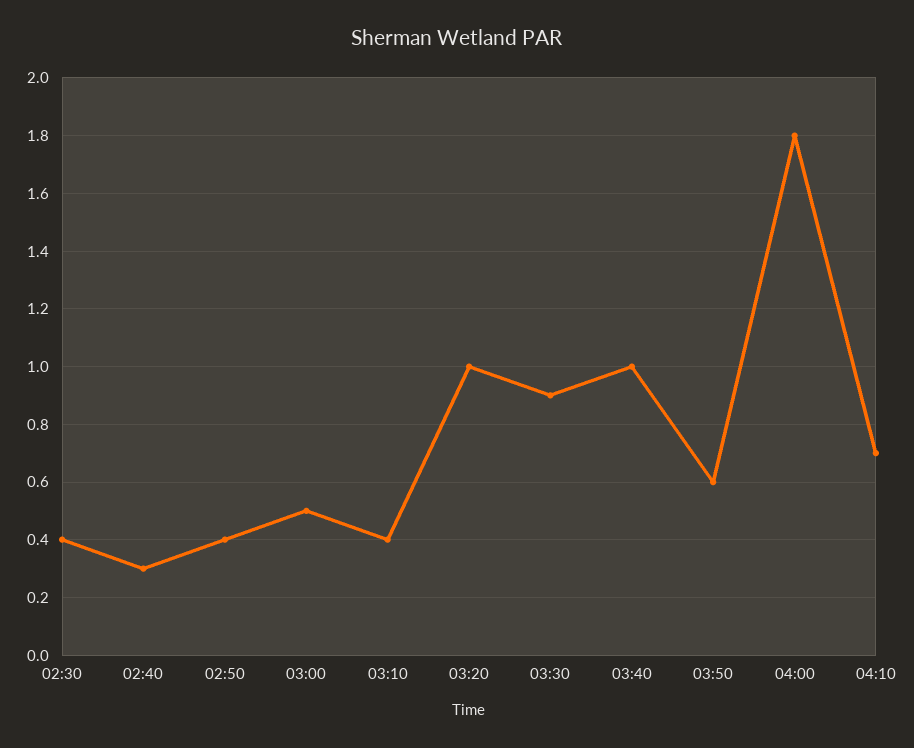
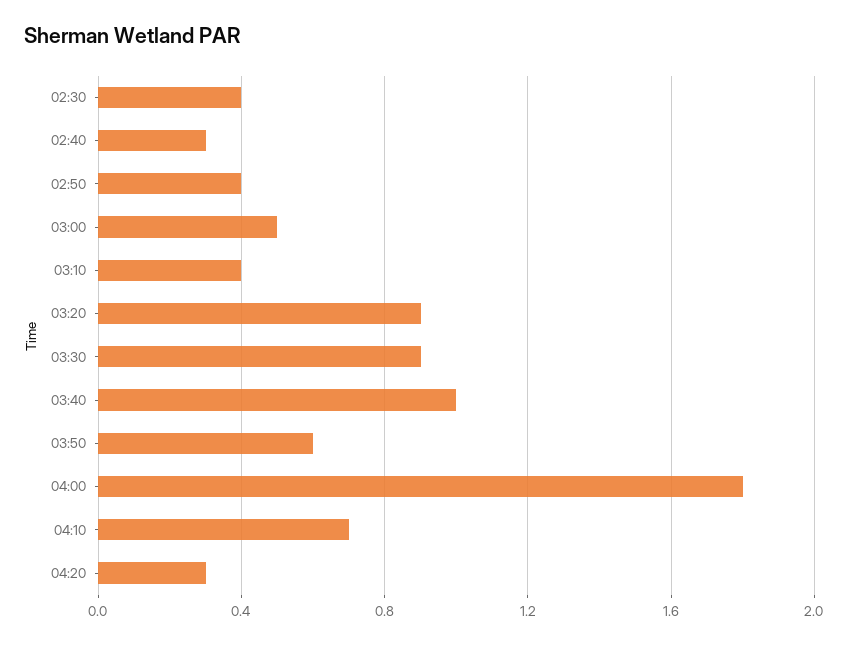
03:20: 1 -> 0.9
04:20: none -> 0.3

